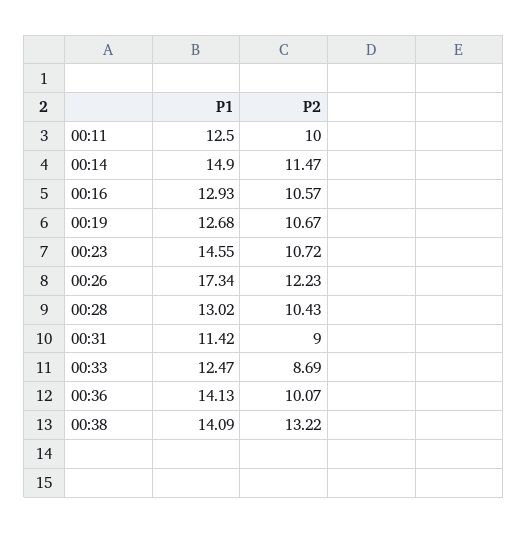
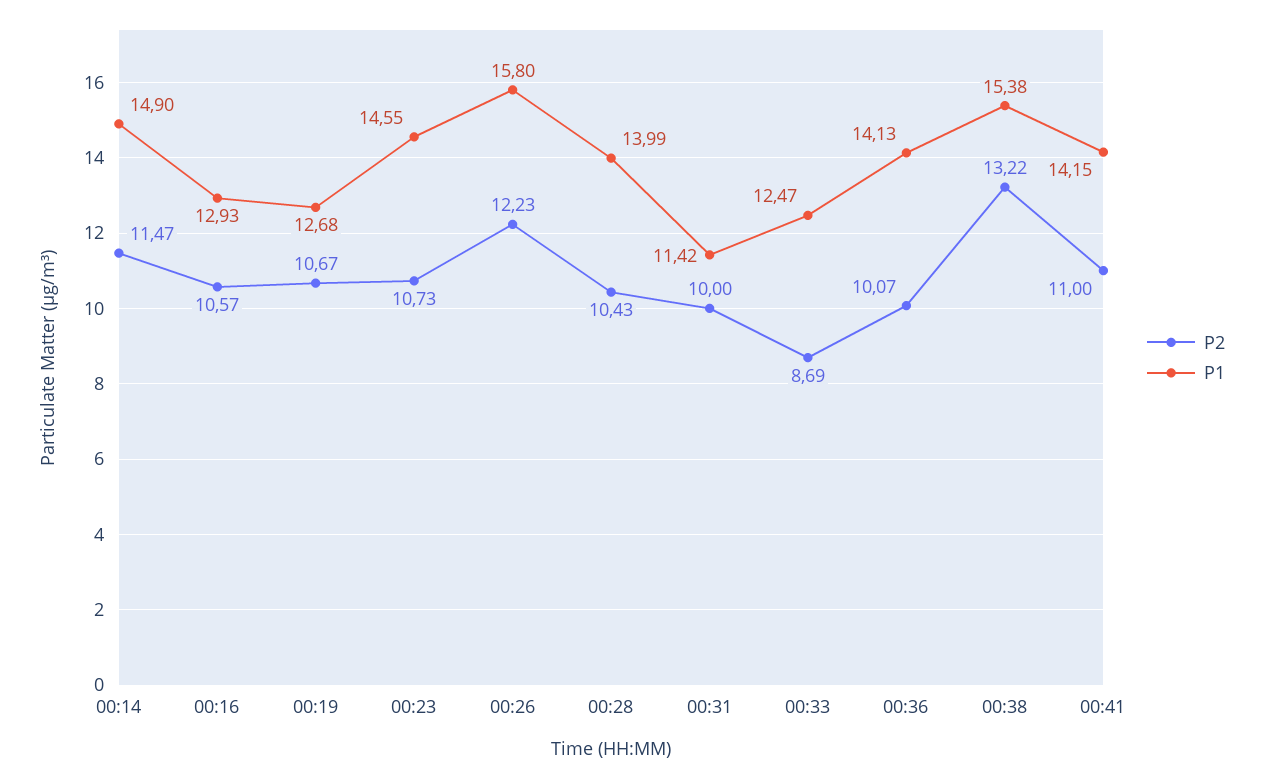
P1, 00:11: 12.5 -> none
P2, 00:11: 10 -> none
P2, 00:23: 10.72 -> 10.73
P1, 00:26: 17.34 -> 15.8
P1, 00:28: 13.02 -> 13.99
P2, 00:31: 9 -> 10
P1, 00:38: 14.09 -> 15.38
P2, 00:41: none -> 11
P1, 00:41: none -> 14.15

